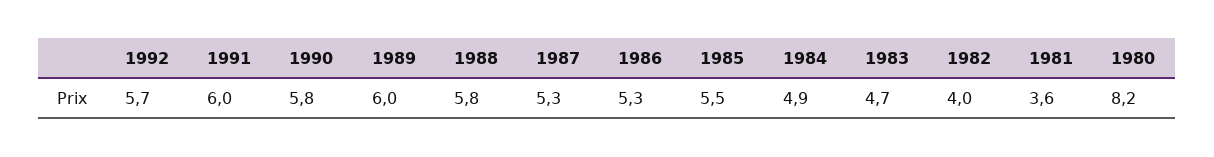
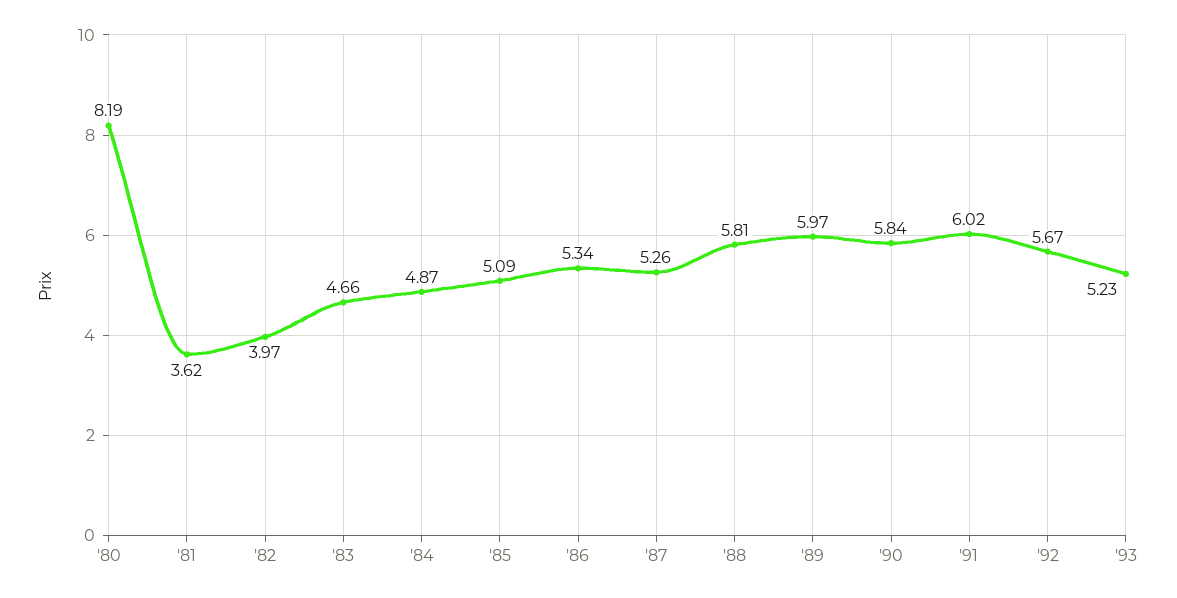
1985: 5.5 -> 5.09
'93: none -> 5.23

